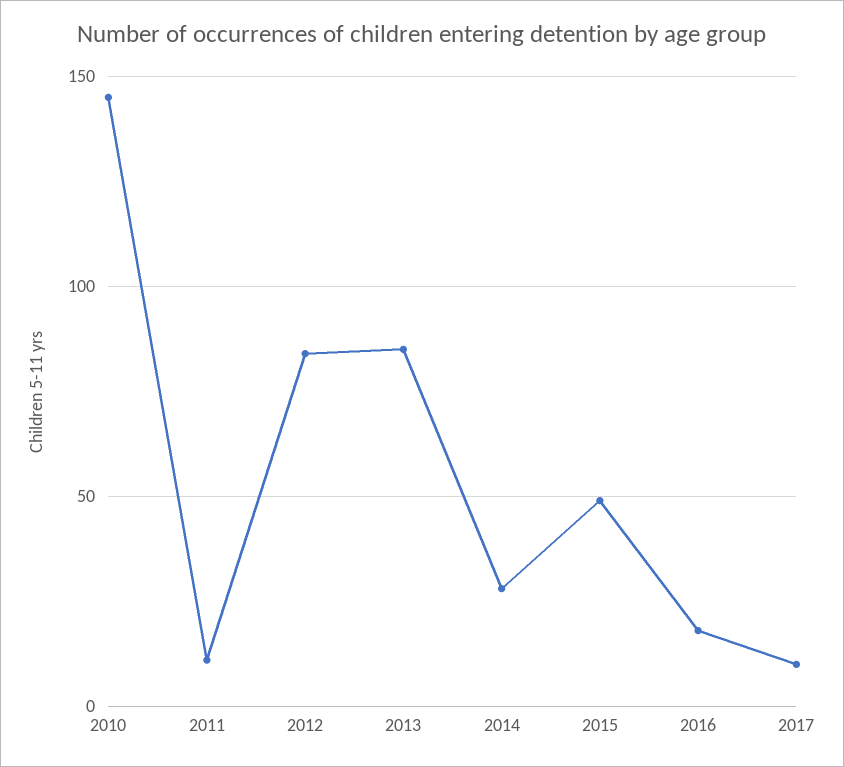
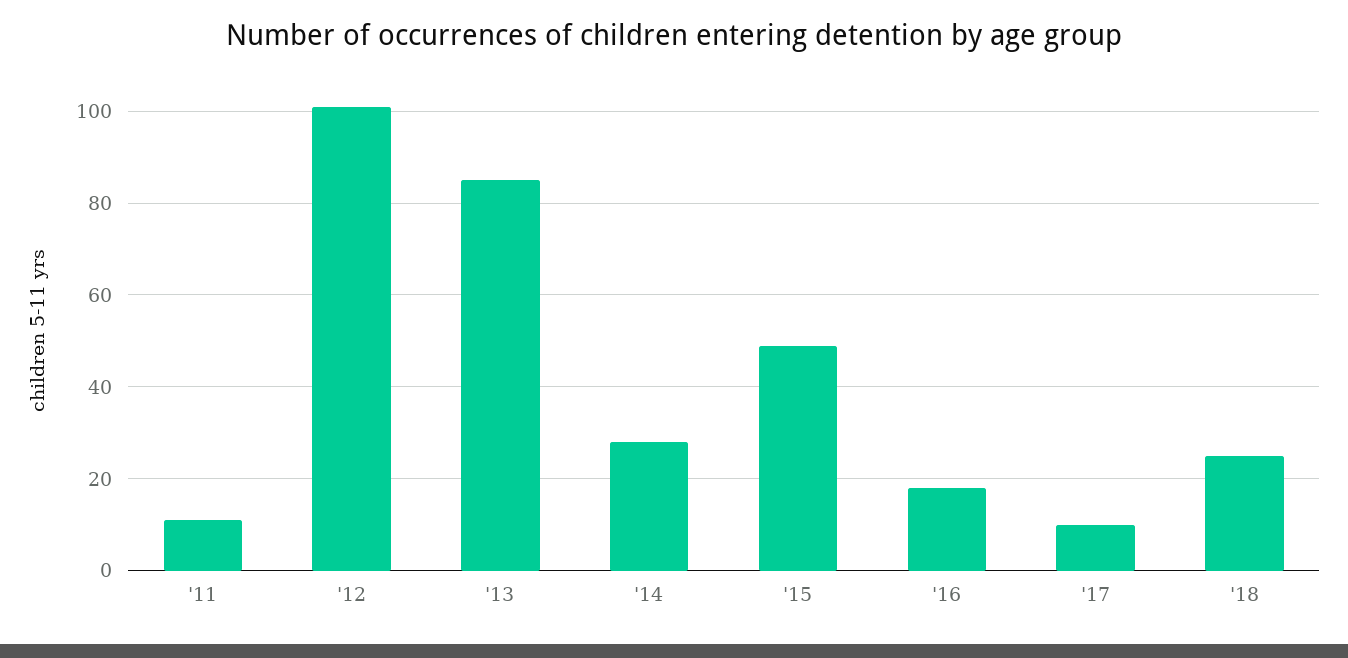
2010: 145 -> none
2012: 85 -> 100
'18: none -> 25

